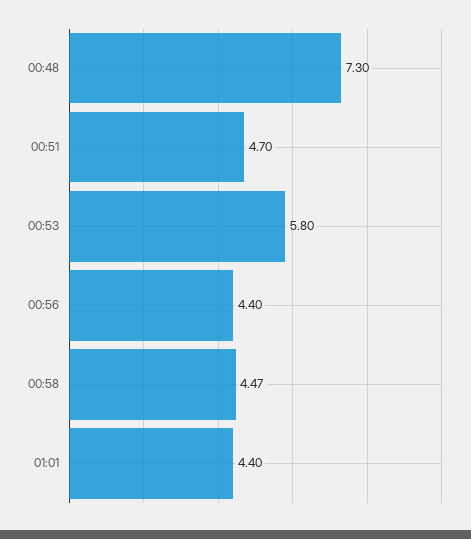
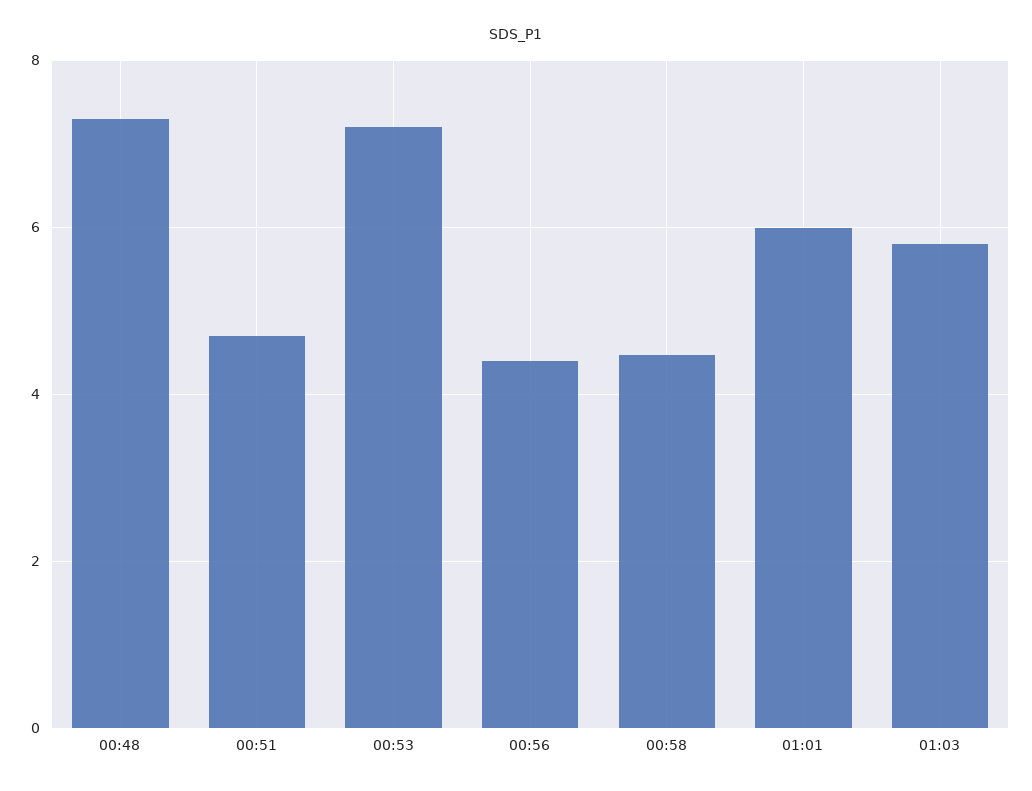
00:53: 5.8 -> 7.2
01:01: 4.4 -> 6
01:03: none -> 5.8

